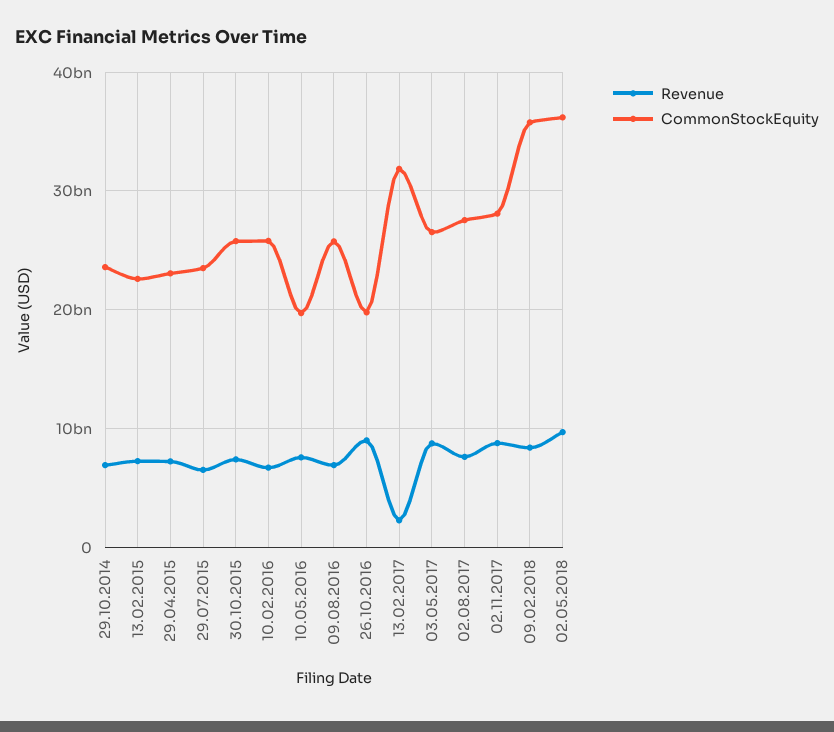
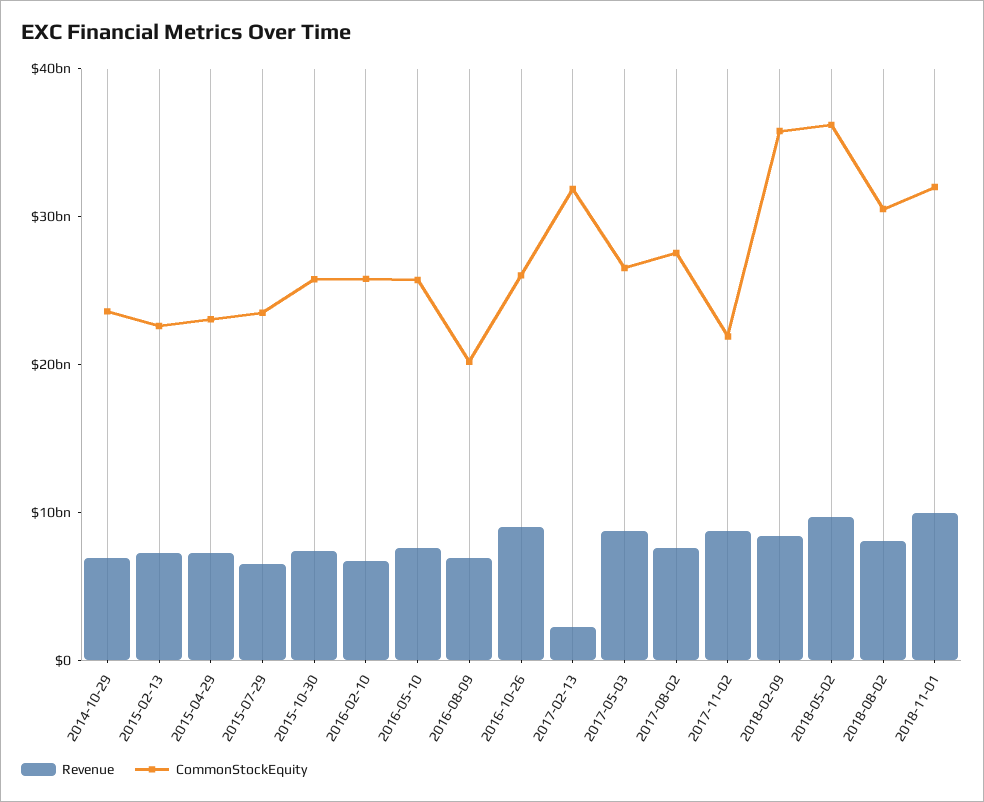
CommonStockEquity, 10.05.2016: 20000000000 -> 26000000000
CommonStockEquity, 09.08.2016: 26000000000 -> 20000000000
CommonStockEquity, 26.10.2016: 20000000000 -> 26000000000
CommonStockEquity, 02.11.2017: 28000000000 -> 22000000000
Revenue, 2018-08-02: none -> 8000000000
CommonStockEquity, 2018-08-02: none -> 30000000000
Revenue, 2018-11-01: none -> 10000000000
CommonStockEquity, 2018-11-01: none -> 32000000000

